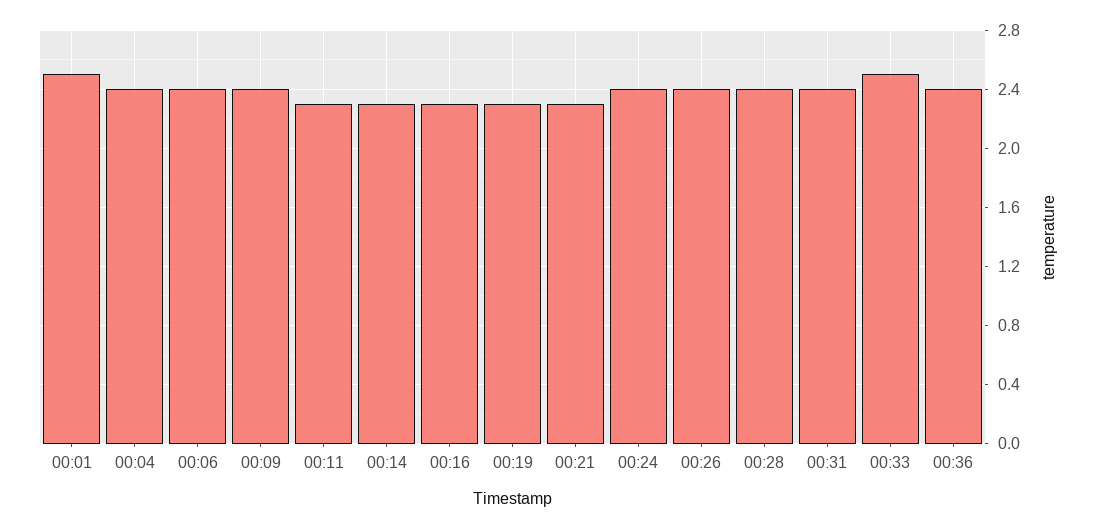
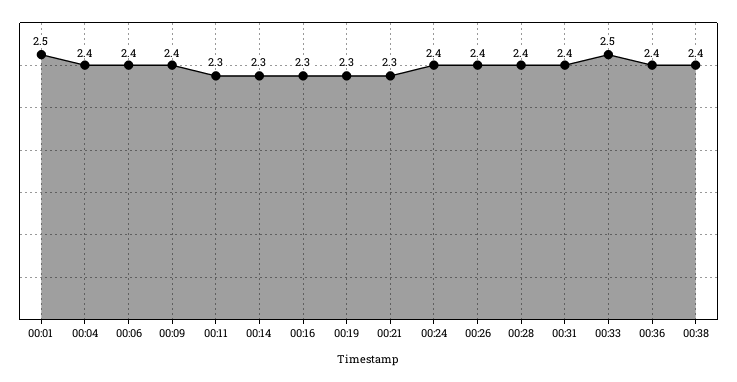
00:38: none -> 2.4

